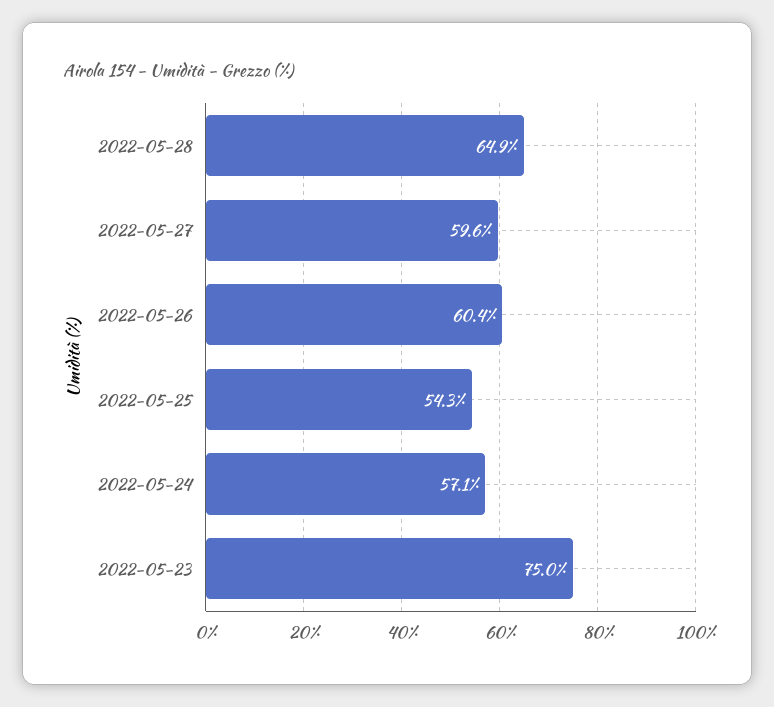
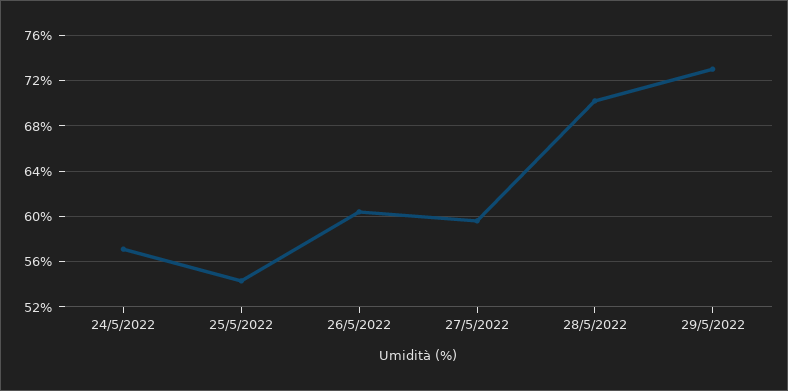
2022-05-28: 64.9 -> 70
2022-05-23: 75 -> none
29/5/2022: none -> 73

